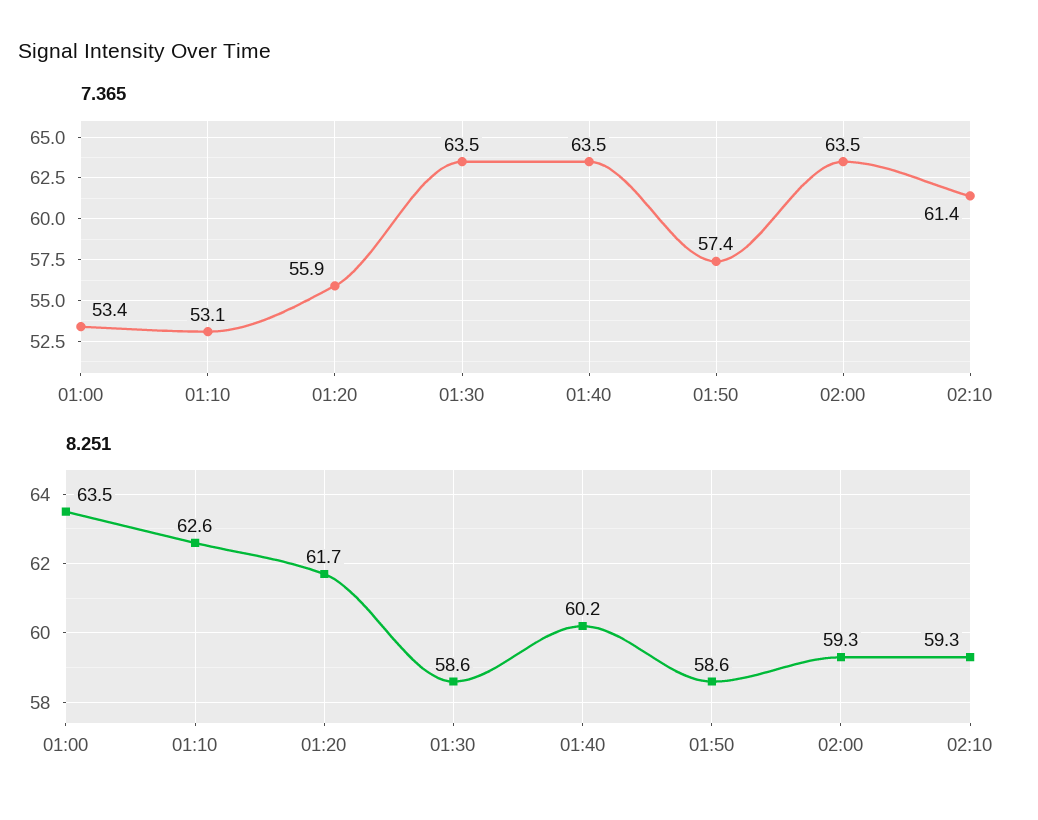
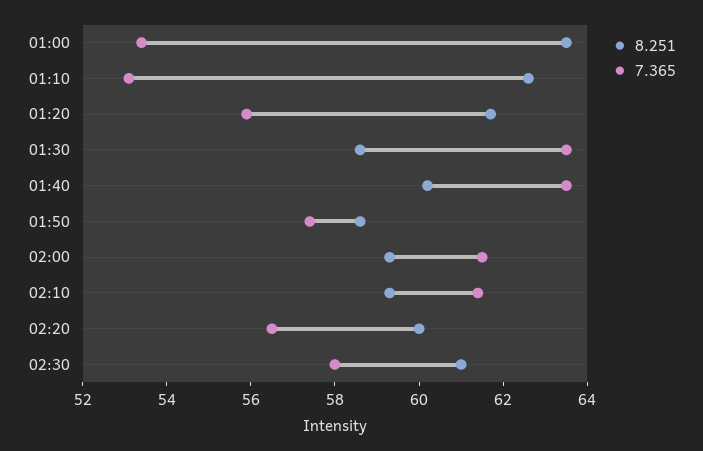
7.365, 02:00: 63.5 -> 61.5
8.251, 02:20: none -> 60
7.365, 02:20: none -> 56.5
8.251, 02:30: none -> 61
7.365, 02:30: none -> 58

